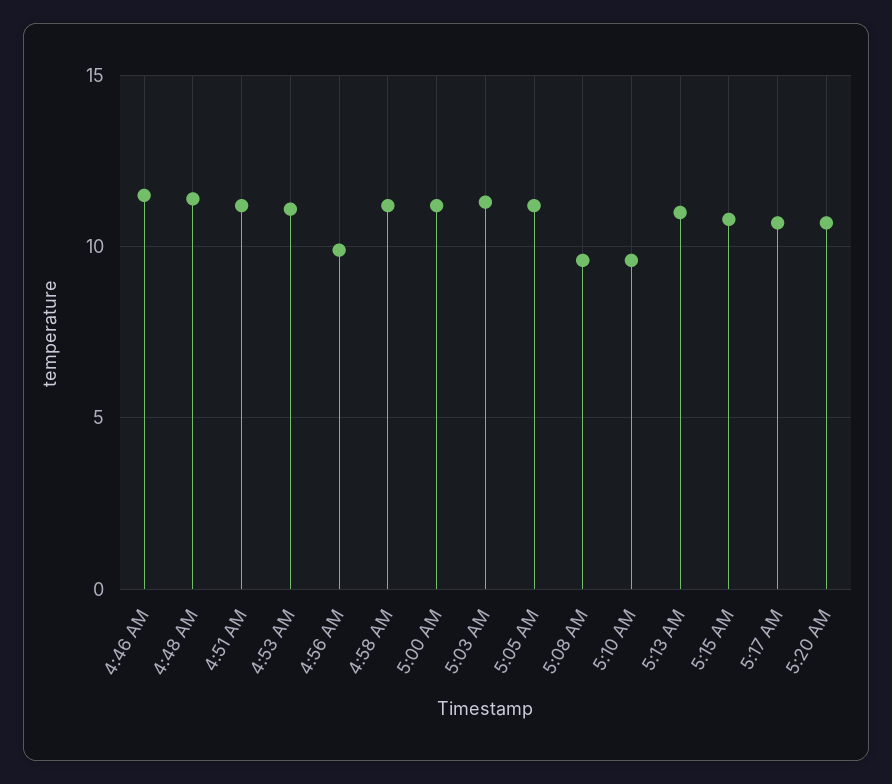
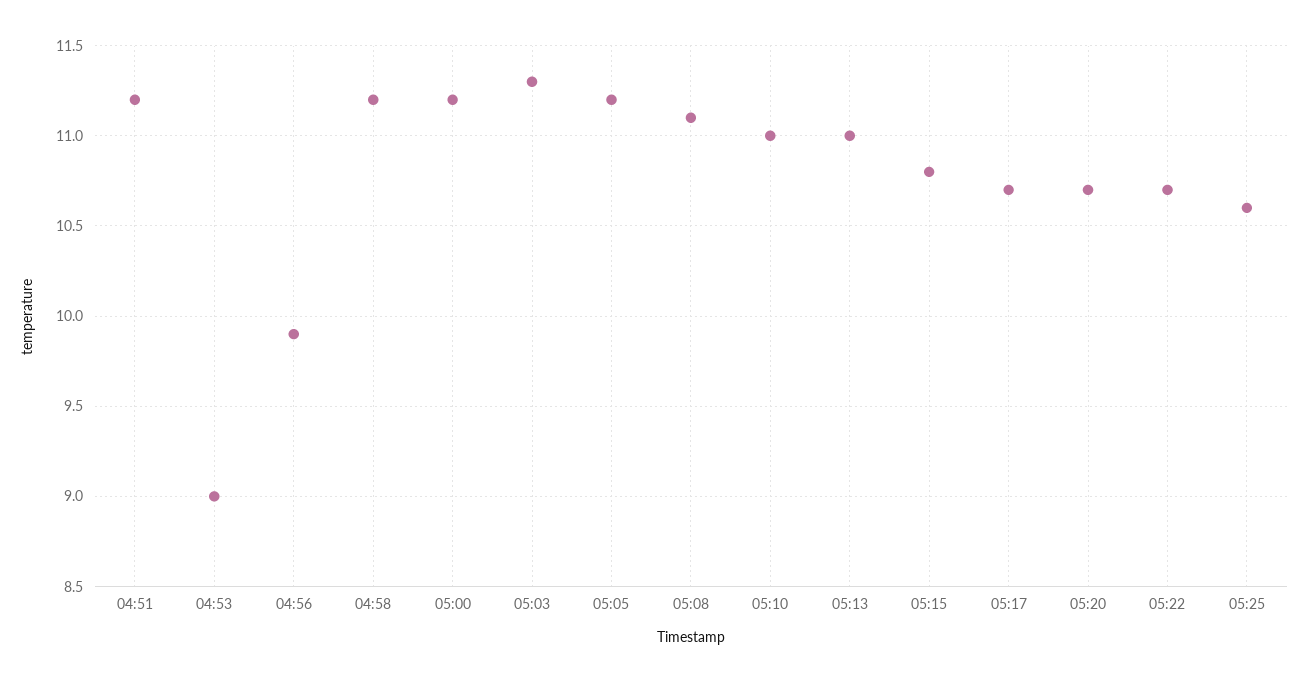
4:46 AM: 11.5 -> none
4:48 AM: 11.5 -> none
4:53 AM: 11 -> 9
5:08 AM: 9.5 -> 11.1
5:10 AM: 9.5 -> 11
05:22: none -> 10.7
05:25: none -> 10.6

